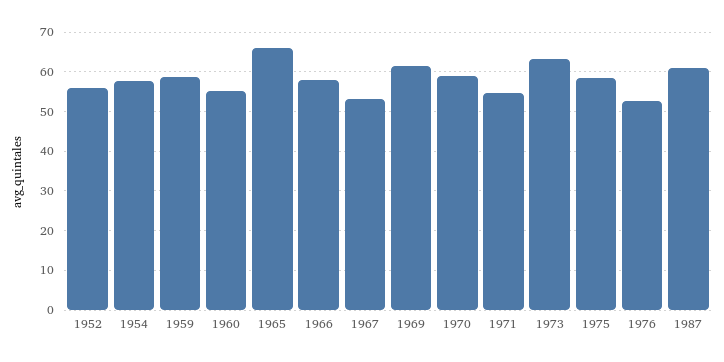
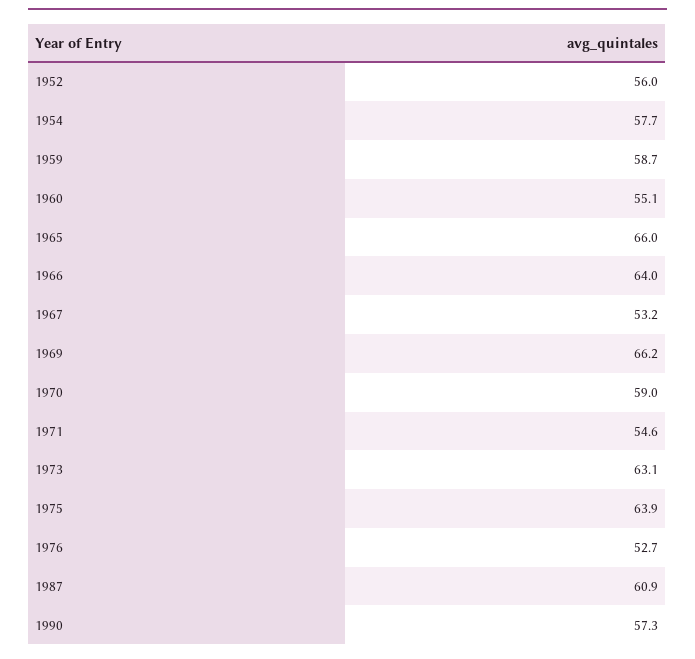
1966: 58 -> 64
1969: 62 -> 66.2
1975: 58 -> 63.9
1990: none -> 57.3

